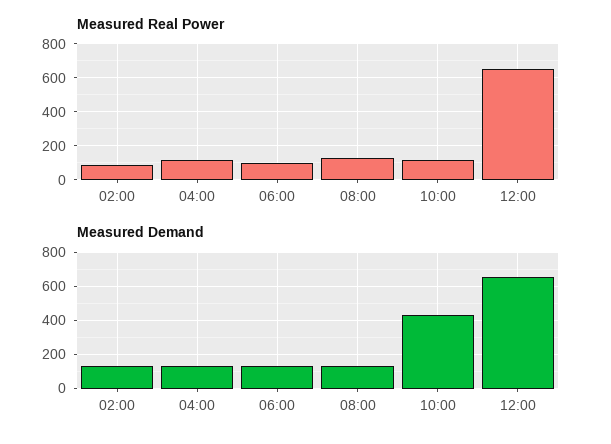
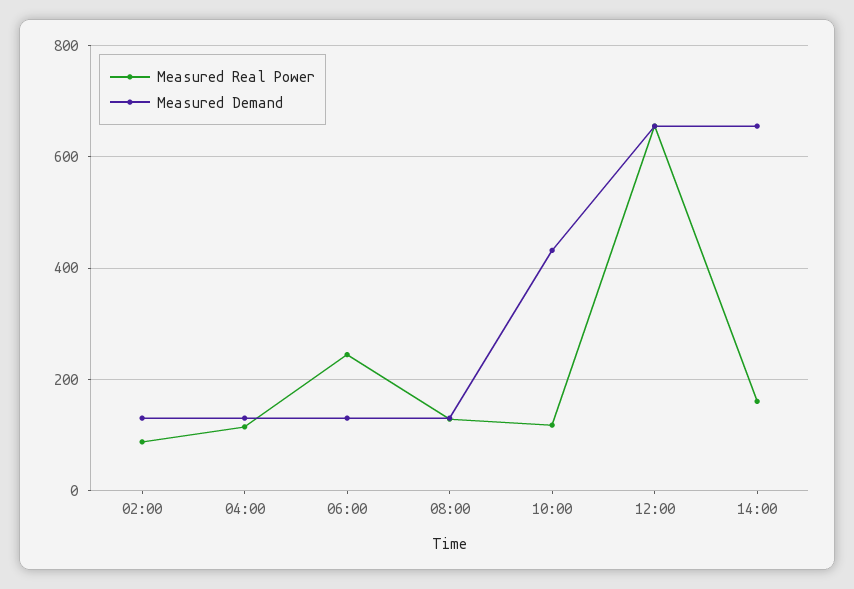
Measured Real Power, 06:00: 100 -> 240
Measured Real Power, 14:00: none -> 160
Measured Demand, 14:00: none -> 660

